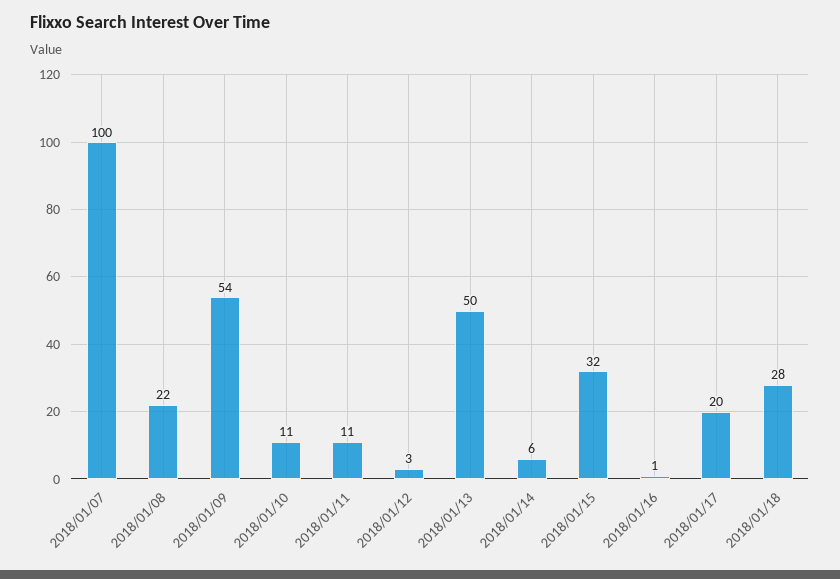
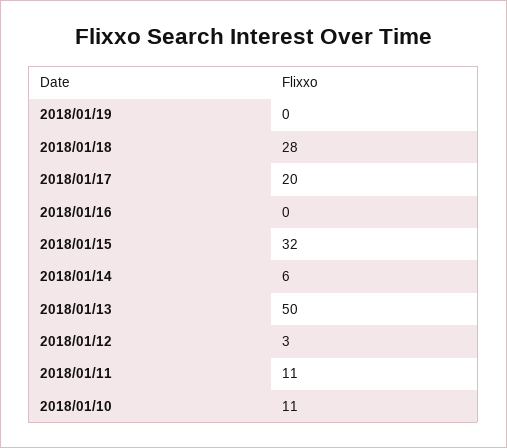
2018/01/07: 100 -> none
2018/01/08: 22 -> none
2018/01/09: 54 -> none
2018/01/16: 1 -> 0
2018/01/19: none -> 0

